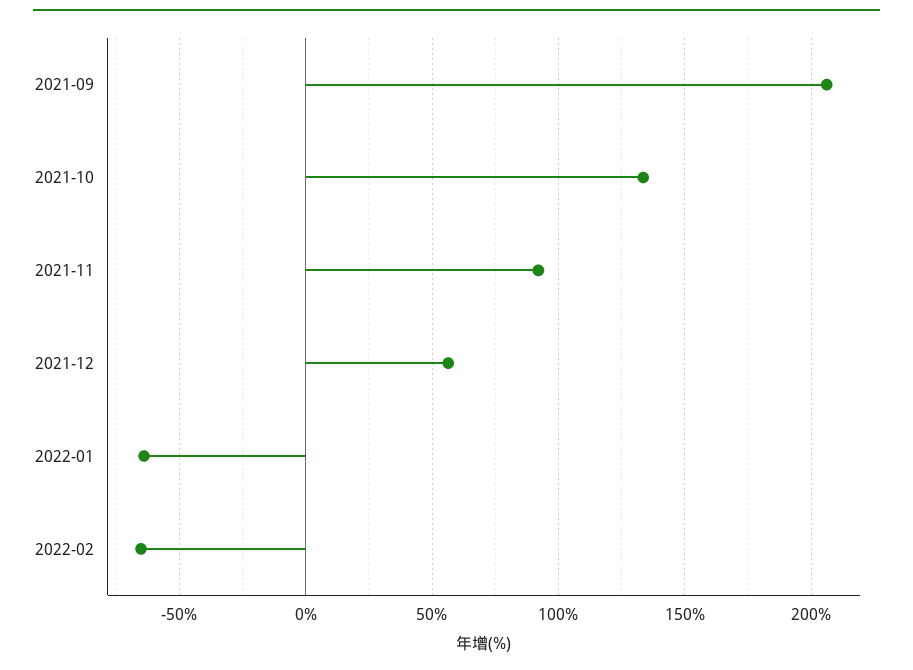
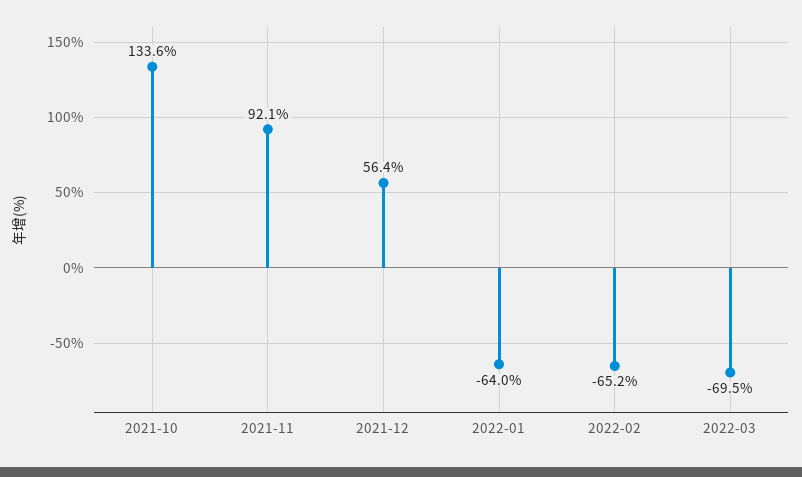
2021-09: 205 -> none
2022-03: none -> -69.5

